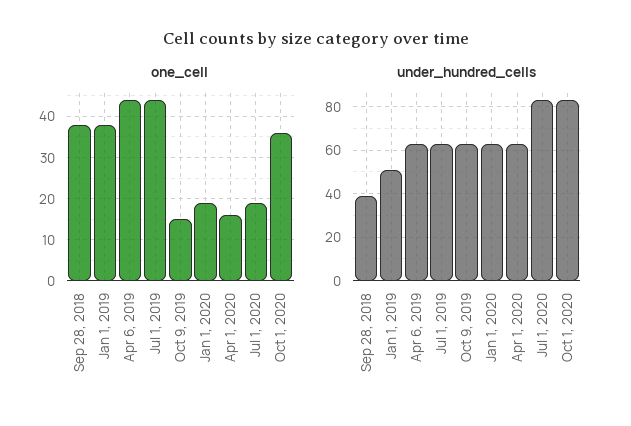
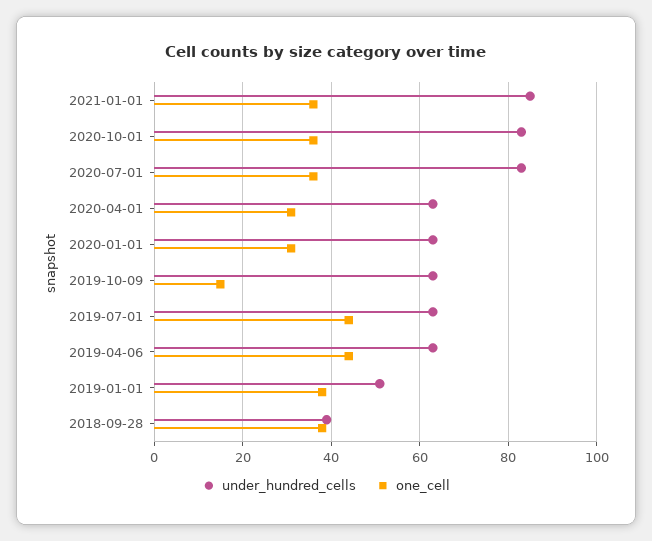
one_cell, Jan 1, 2020: 20 -> 30
one_cell, Apr 1, 2020: 15 -> 30
one_cell, Jul 1, 2020: 20 -> 35
under_hundred_cells, 2021-01-01: none -> 85
one_cell, 2021-01-01: none -> 35

